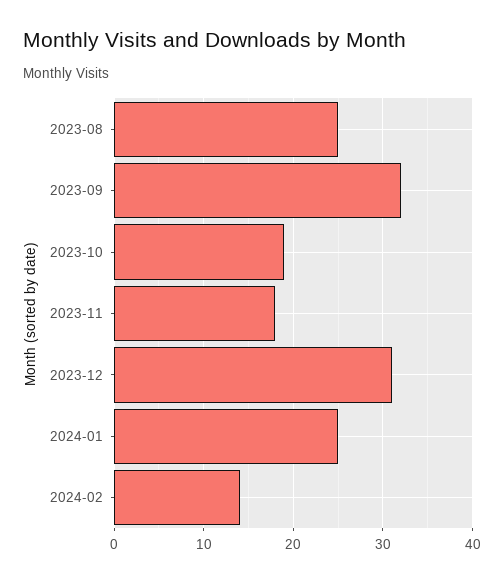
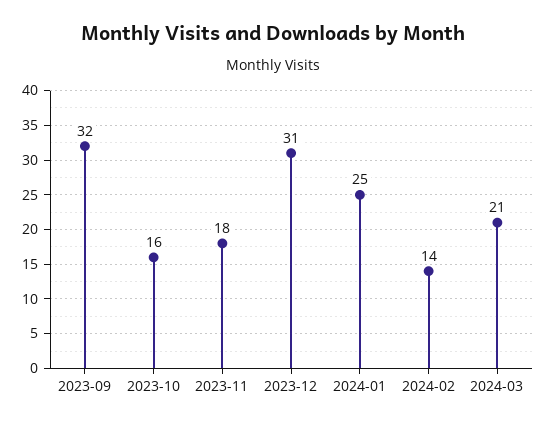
2023-08: 25 -> none
2023-10: 19 -> 16
2024-03: none -> 21

